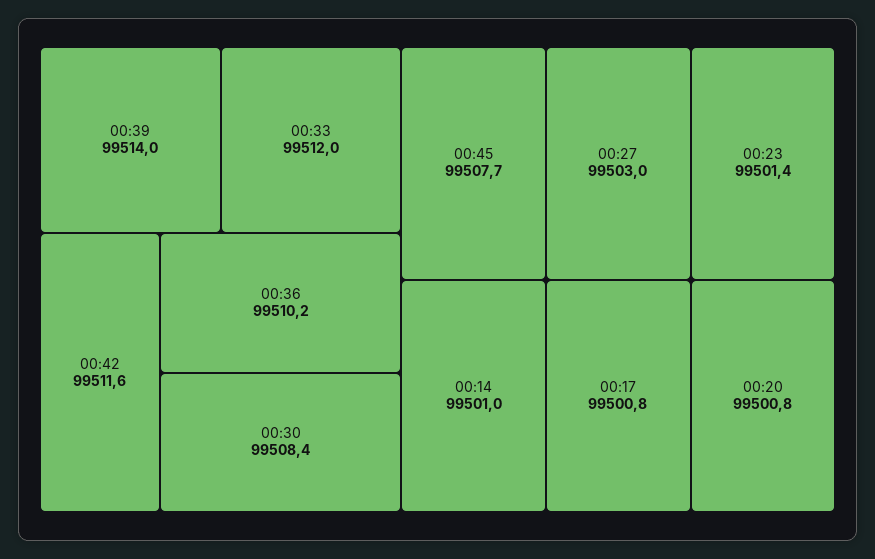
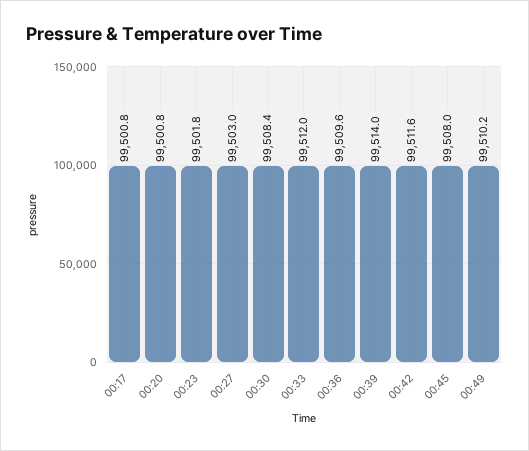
00:36: 99510.2 -> 99509.6
00:45: 99507.7 -> 99508
00:23: 99501.4 -> 99501.8
00:14: 99501 -> none
00:49: none -> 99510.2

